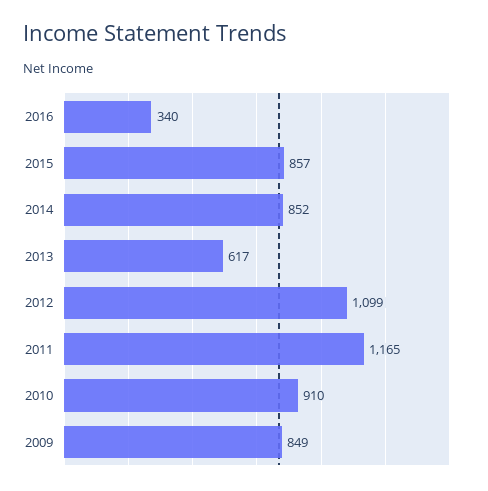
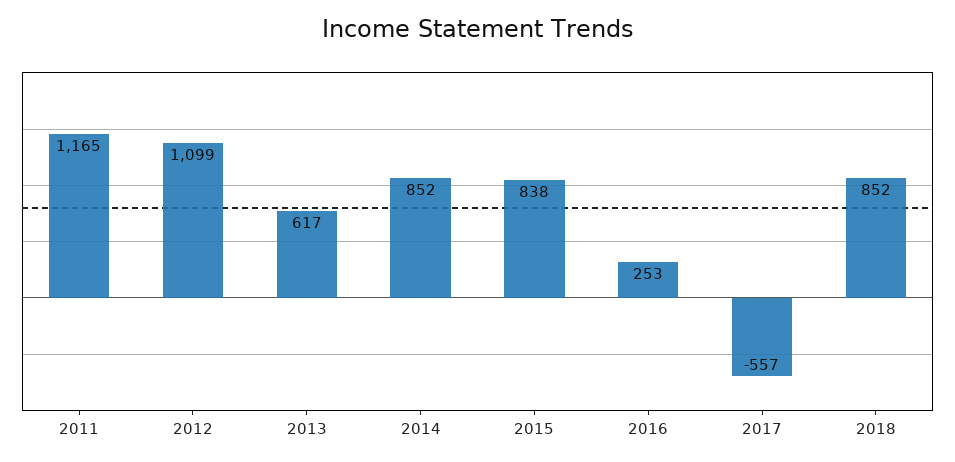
2016: 340 -> 253
2015: 857 -> 838
2010: 910 -> none
2009: 849 -> none
2017: none -> -557
2018: none -> 852

